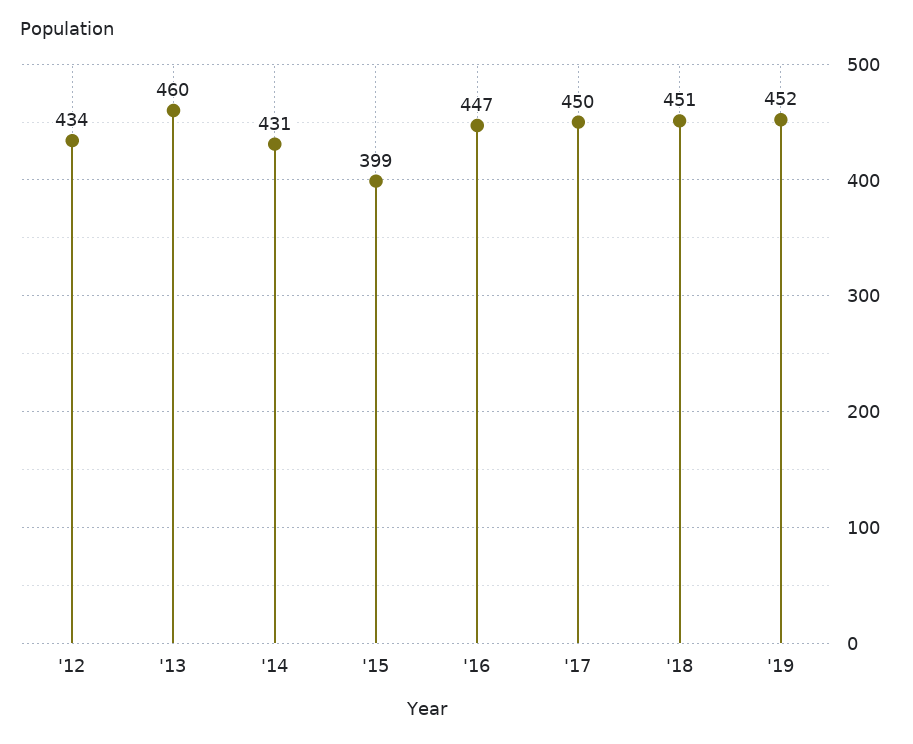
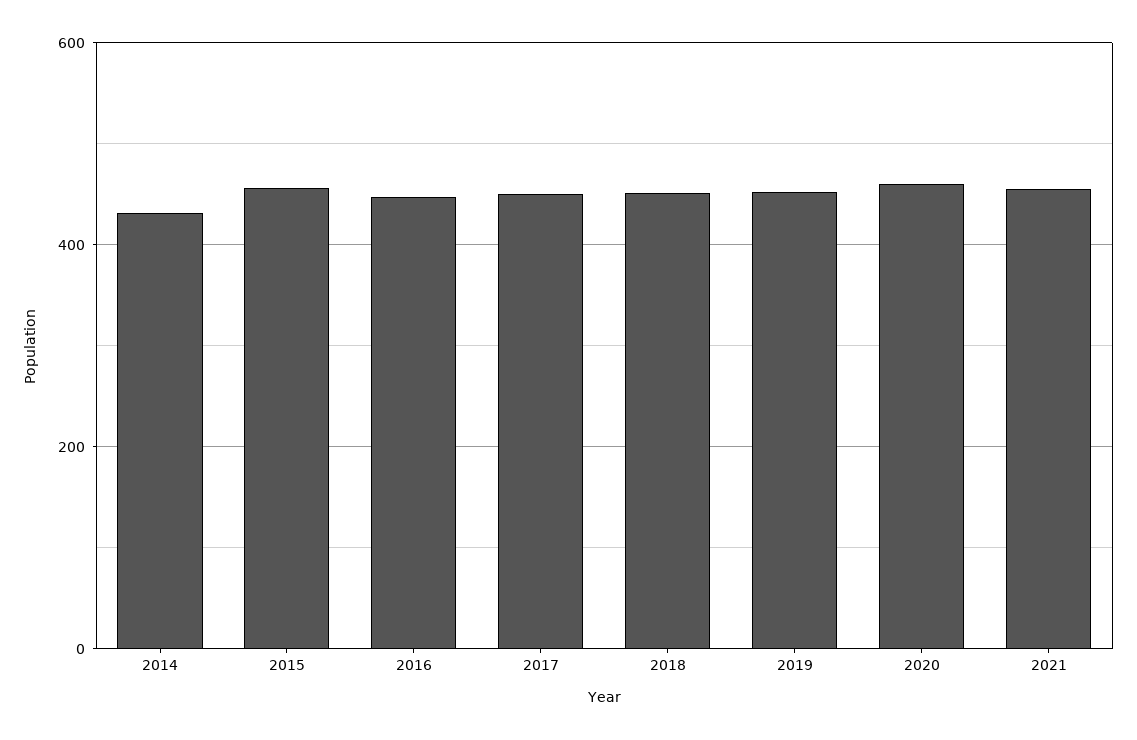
'12: 434 -> none
'13: 460 -> none
'15: 399 -> 460
2020: none -> 460
2021: none -> 460

